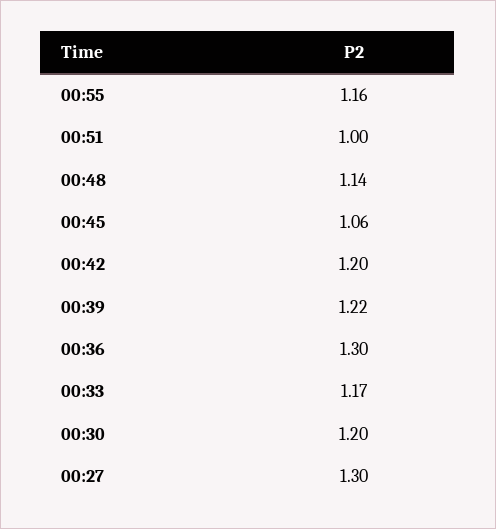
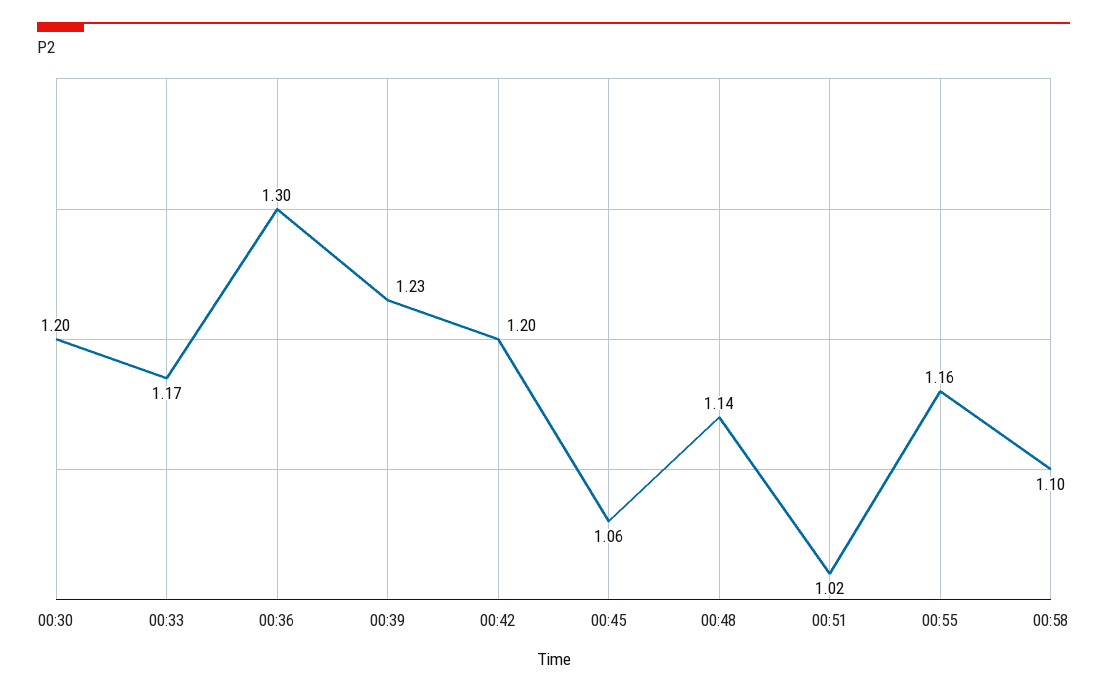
00:51: 1 -> 1.02
00:39: 1.22 -> 1.23
00:27: 1.3 -> none
00:58: none -> 1.1

